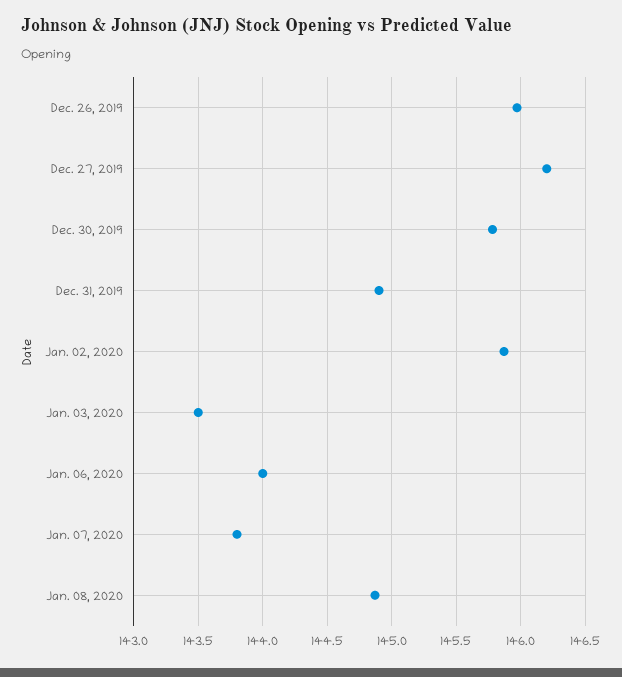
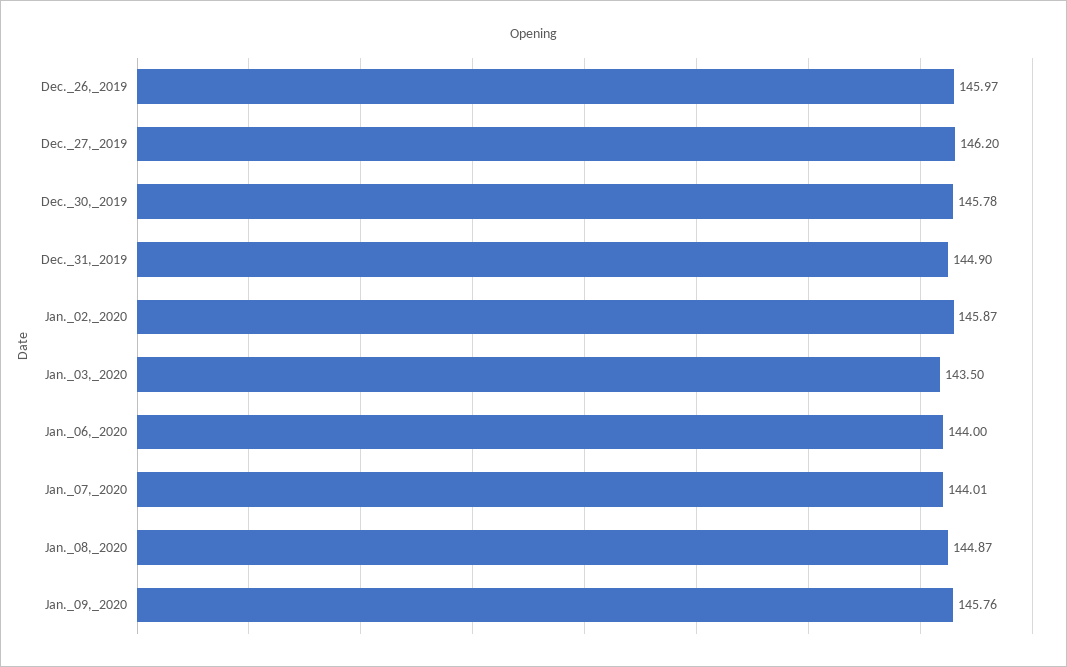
Jan. 07, 2020: 143.8 -> 144.01
Jan._09,_2020: none -> 145.76

